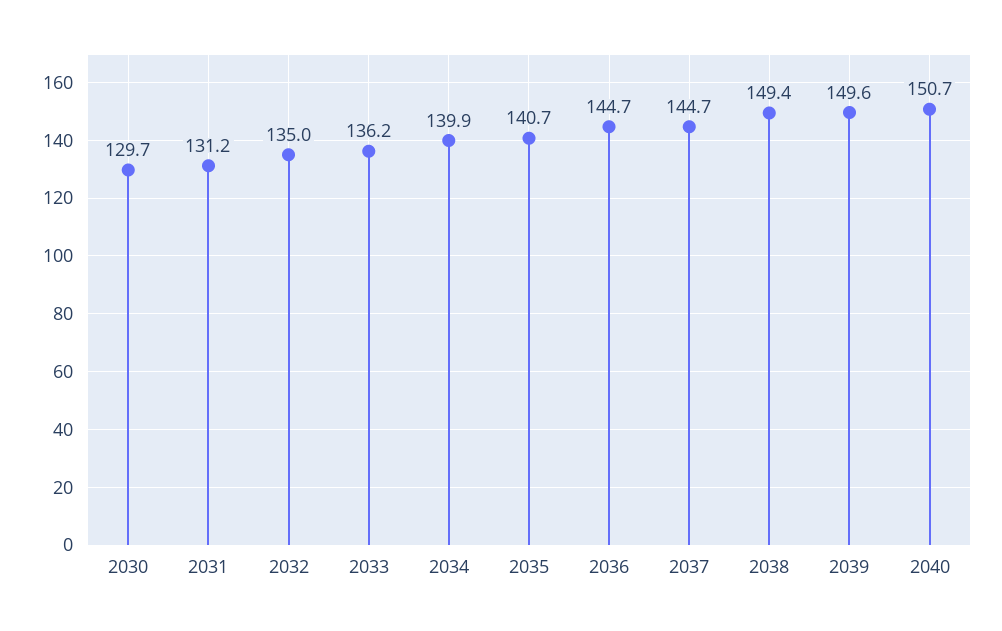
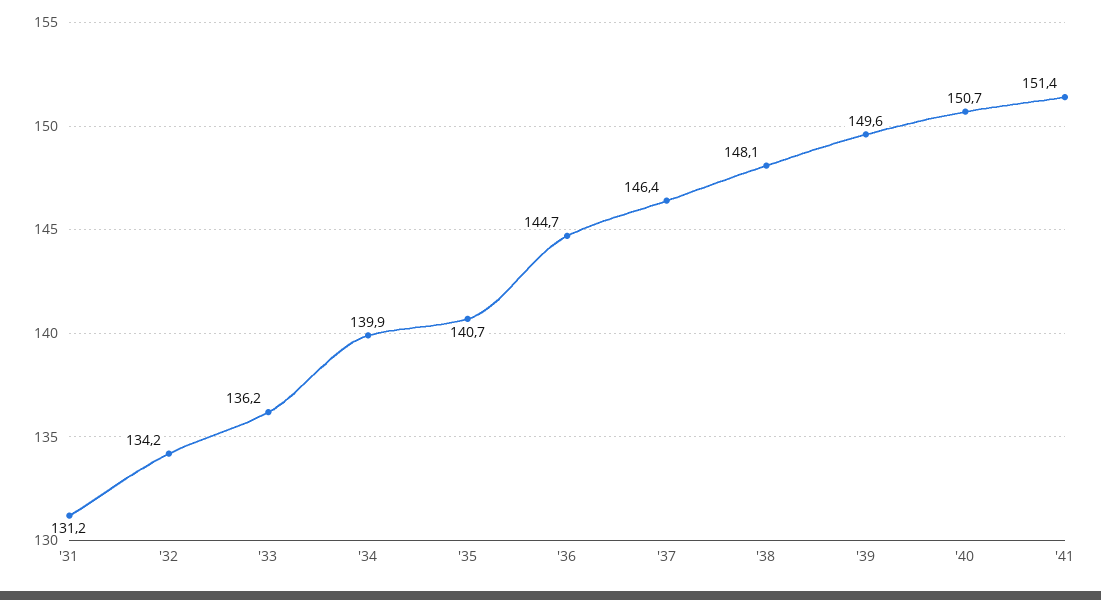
2030: 129.7 -> none
2032: 135 -> 134.2
2037: 144.7 -> 146.4
2038: 149.4 -> 148.1
'41: none -> 151.4

